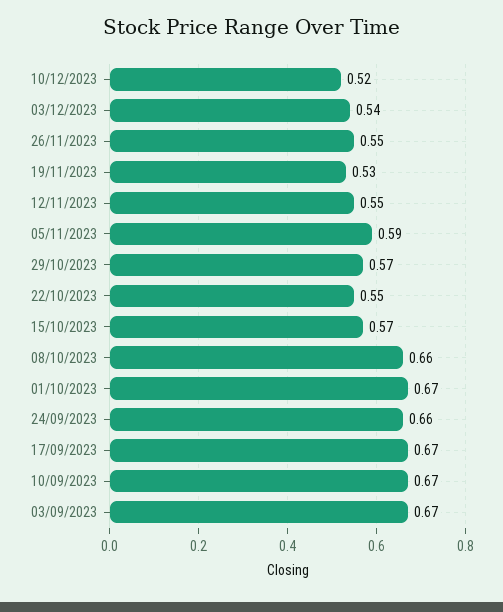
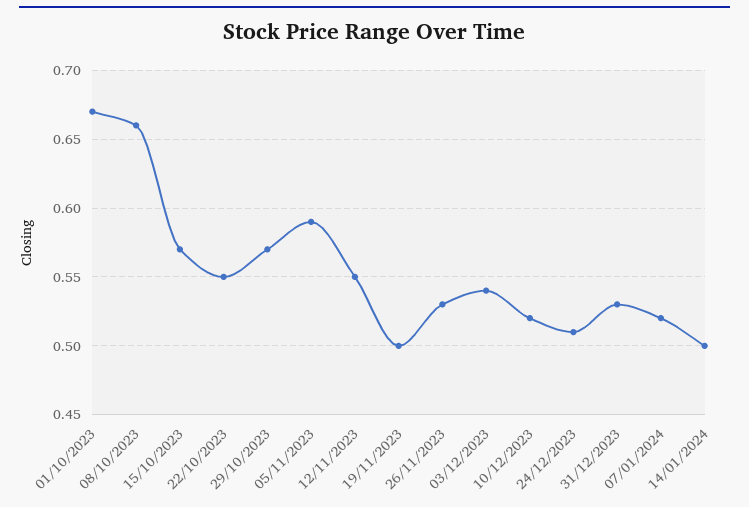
26/11/2023: 0.55 -> 0.53
19/11/2023: 0.53 -> 0.5
24/09/2023: 0.66 -> none
17/09/2023: 0.67 -> none
10/09/2023: 0.67 -> none
03/09/2023: 0.67 -> none
24/12/2023: none -> 0.51
31/12/2023: none -> 0.53
07/01/2024: none -> 0.52
14/01/2024: none -> 0.5

